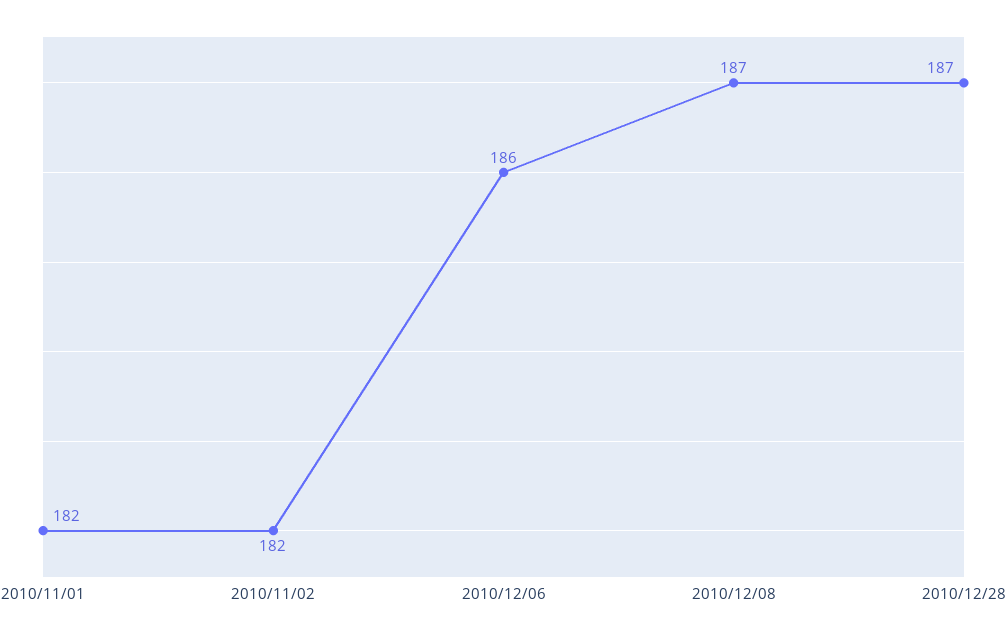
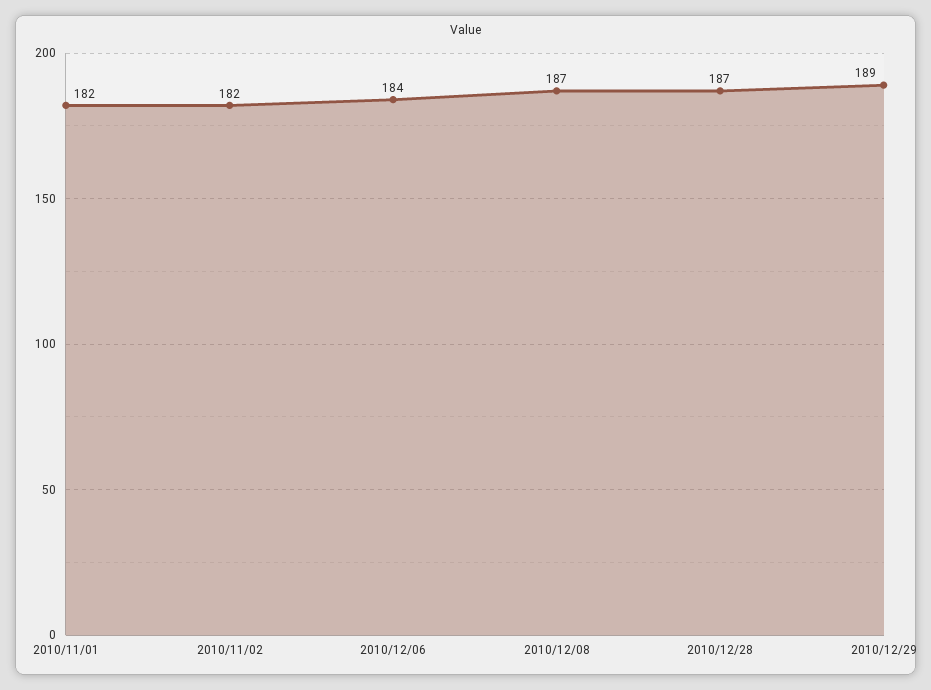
2010/12/06: 186 -> 184
2010/12/29: none -> 189

